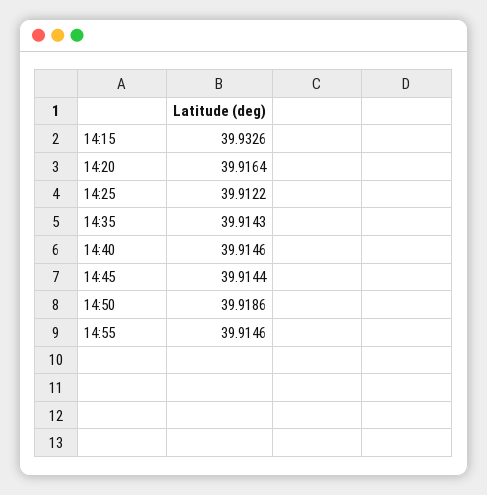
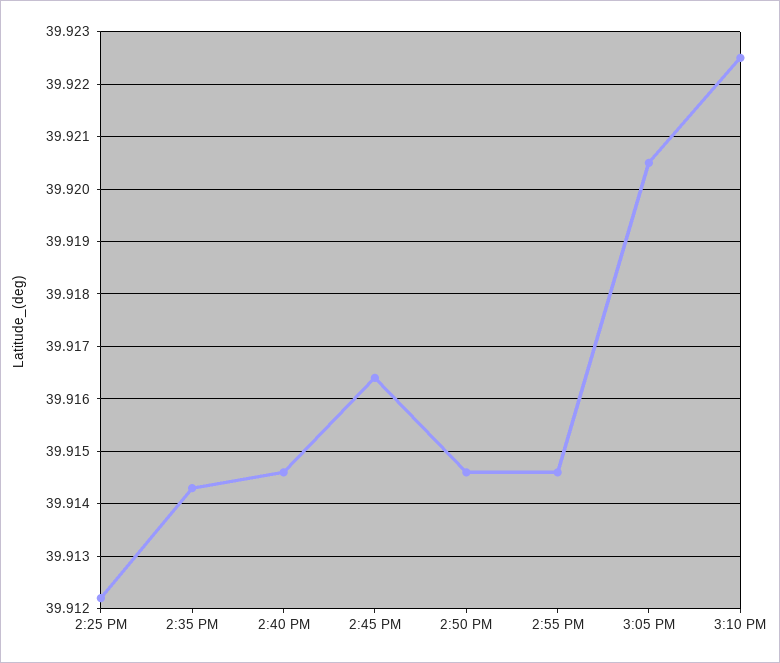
14:15: 39.9326 -> none
14:20: 39.9164 -> none
14:45: 39.9144 -> 39.9165
14:50: 39.9186 -> 39.9145
3:05 PM: none -> 39.9205
3:10 PM: none -> 39.9225

